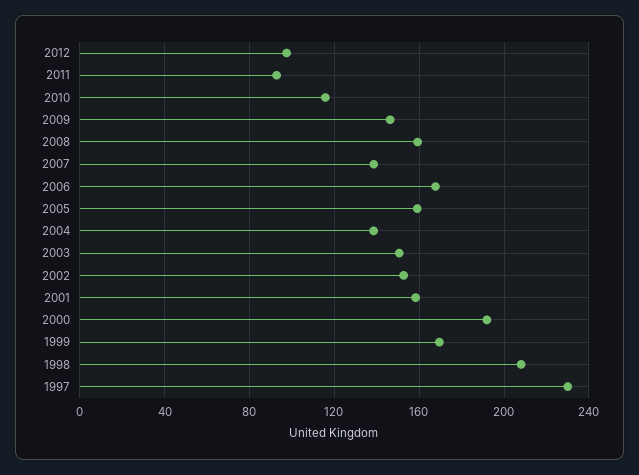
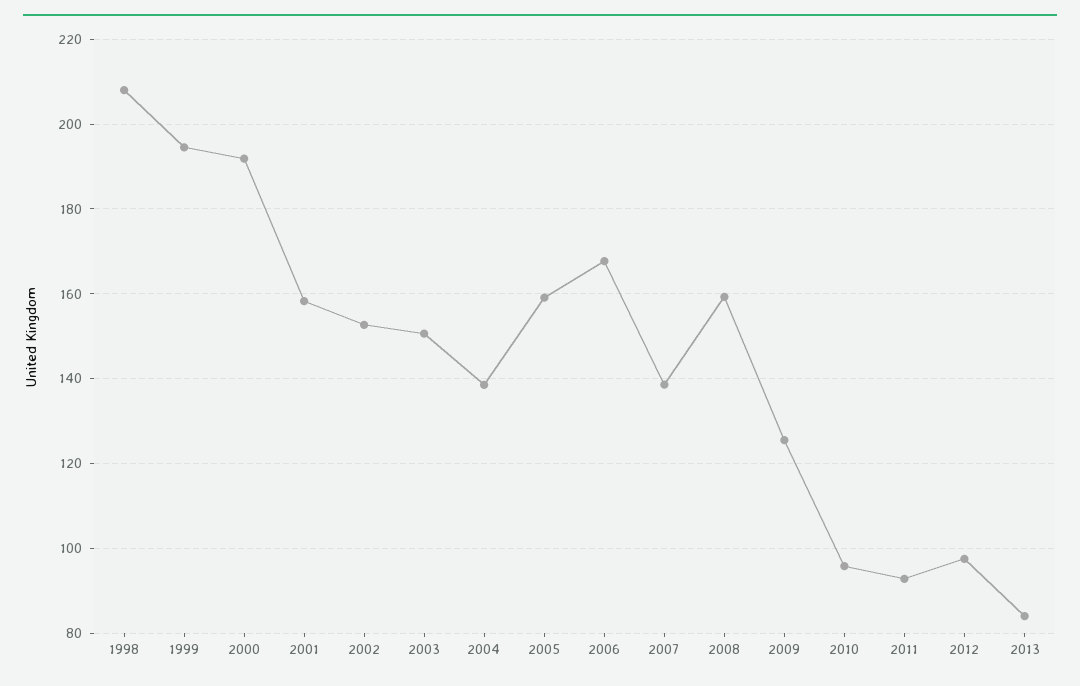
2010: 115 -> 96
2009: 145 -> 126
1999: 170 -> 194
1997: 230 -> none
2013: none -> 84

